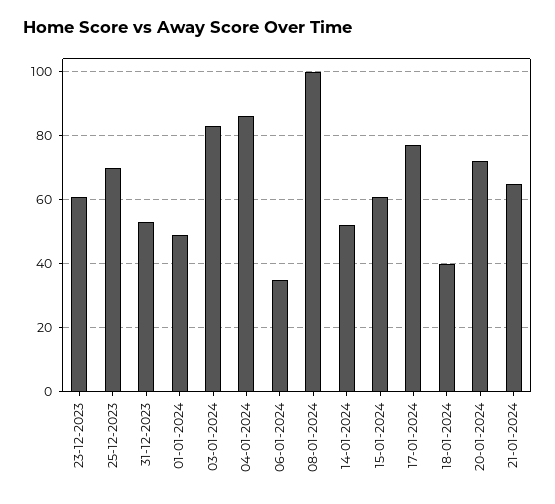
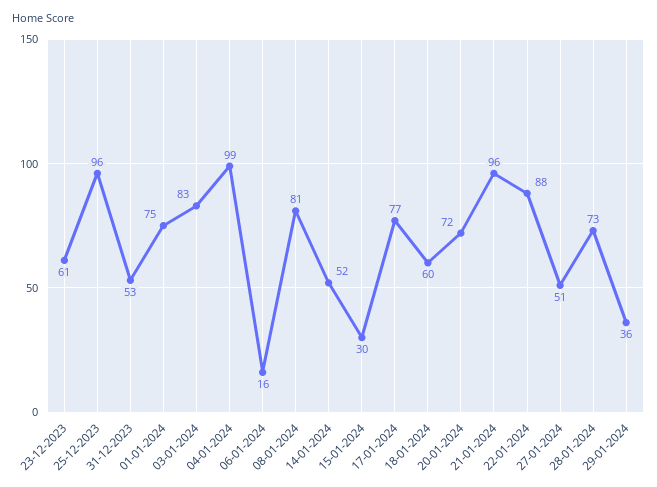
25-12-2023: 70 -> 96
01-01-2024: 50 -> 75
04-01-2024: 85 -> 99
06-01-2024: 35 -> 16
08-01-2024: 100 -> 81
15-01-2024: 60 -> 30
18-01-2024: 40 -> 60
21-01-2024: 65 -> 96
22-01-2024: none -> 88
27-01-2024: none -> 51
28-01-2024: none -> 73
29-01-2024: none -> 36

